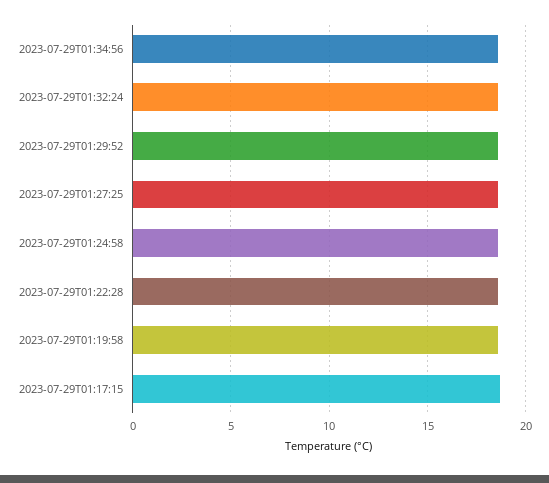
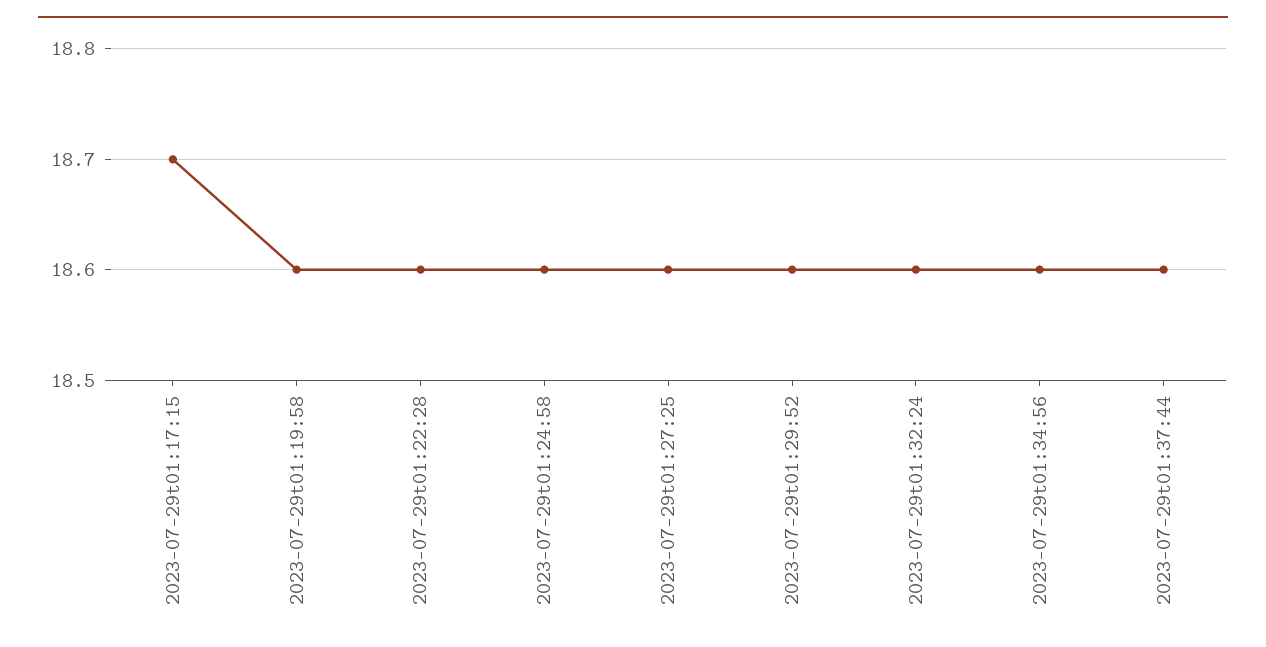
2023-07-29t01:37:44: none -> 18.6

